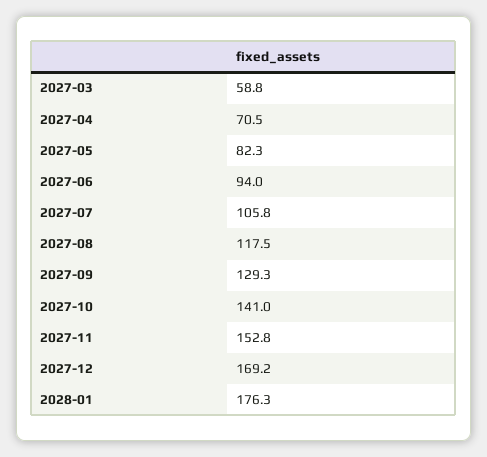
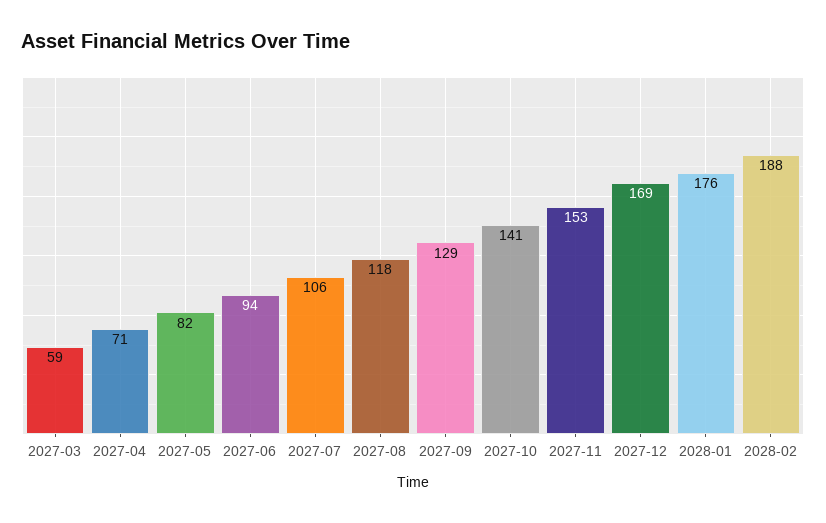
2028-02: none -> 188

